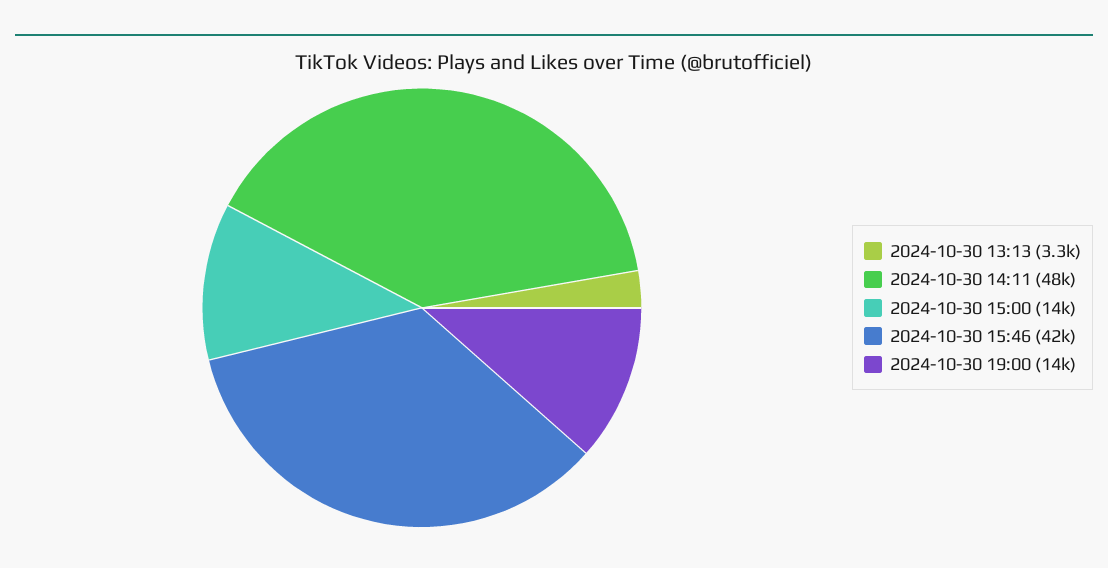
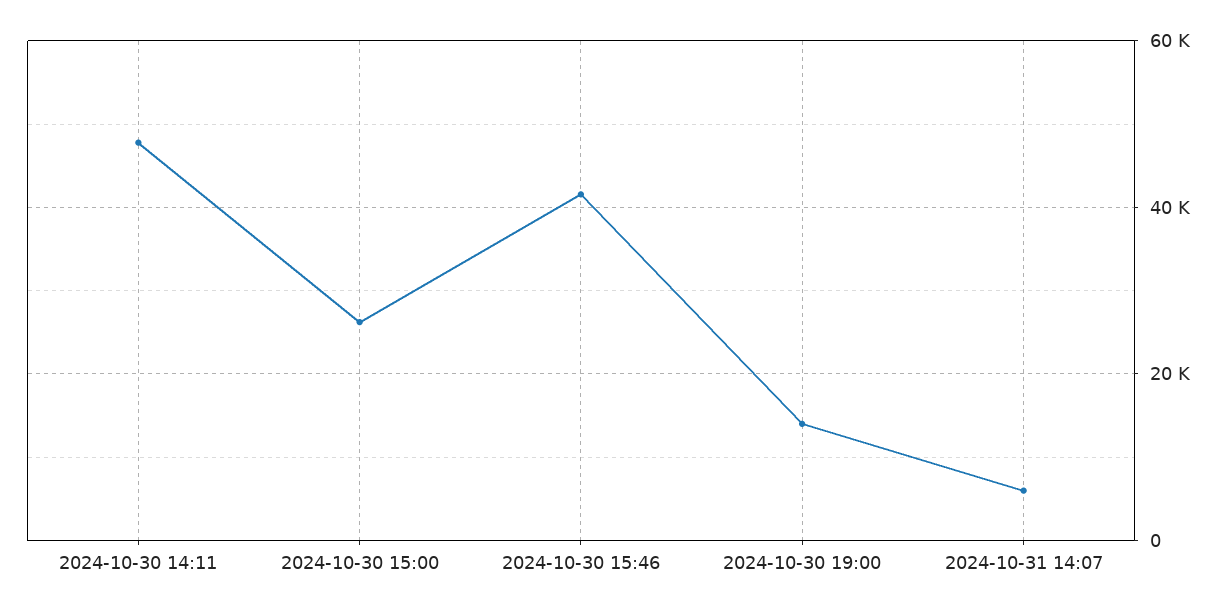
2024-10-30 13:13: 3300 -> none
2024-10-30 15:00: 14000 -> 26000
2024-10-31 14:07: none -> 6000

